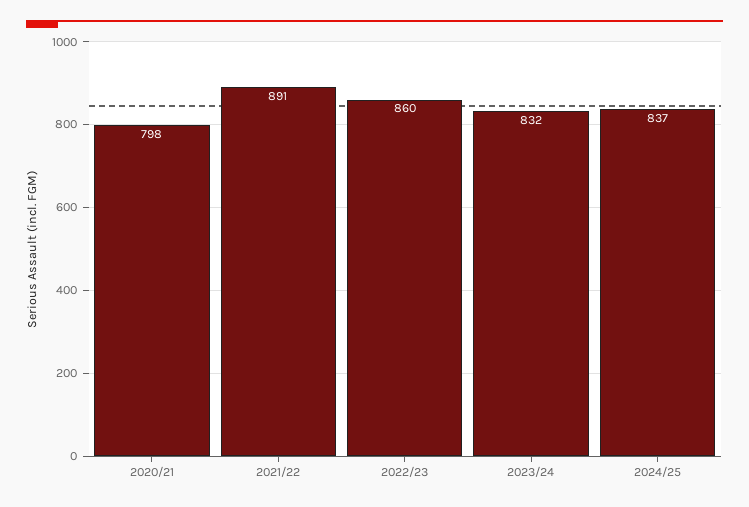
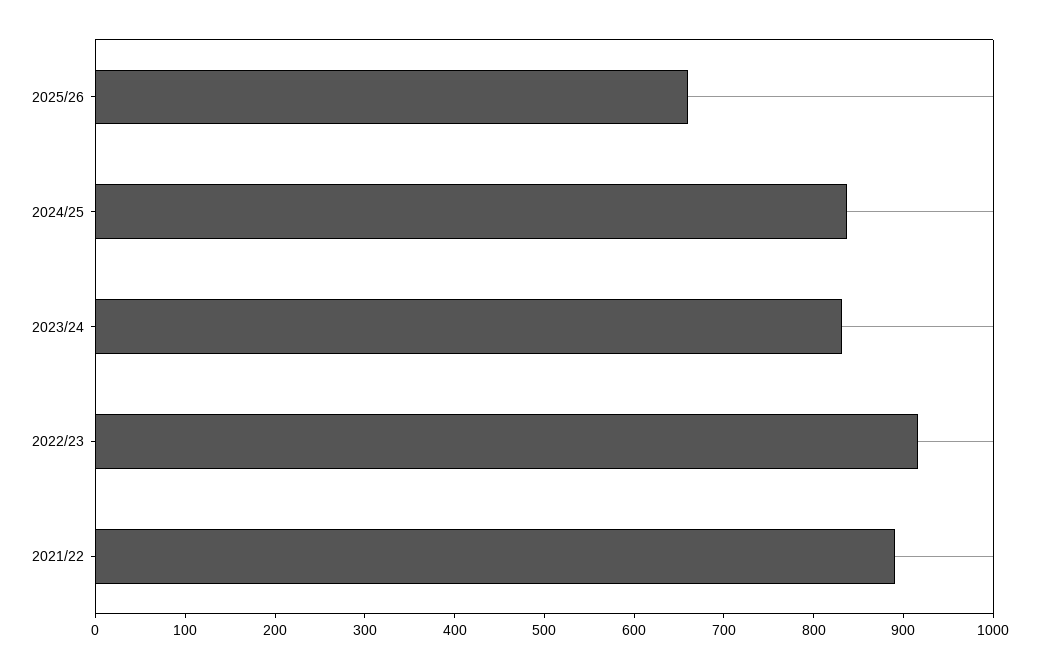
2020/21: 798 -> none
2022/23: 860 -> 920
2025/26: none -> 660

